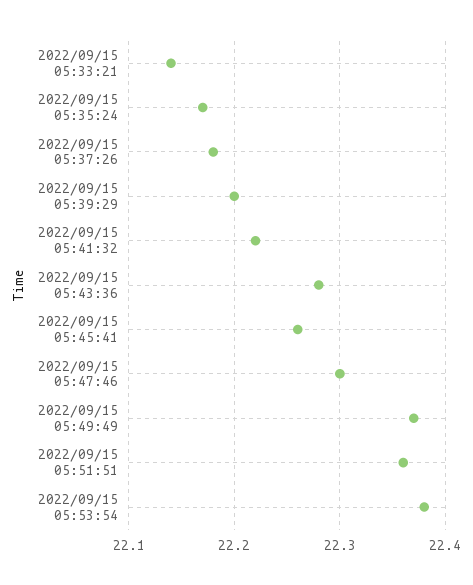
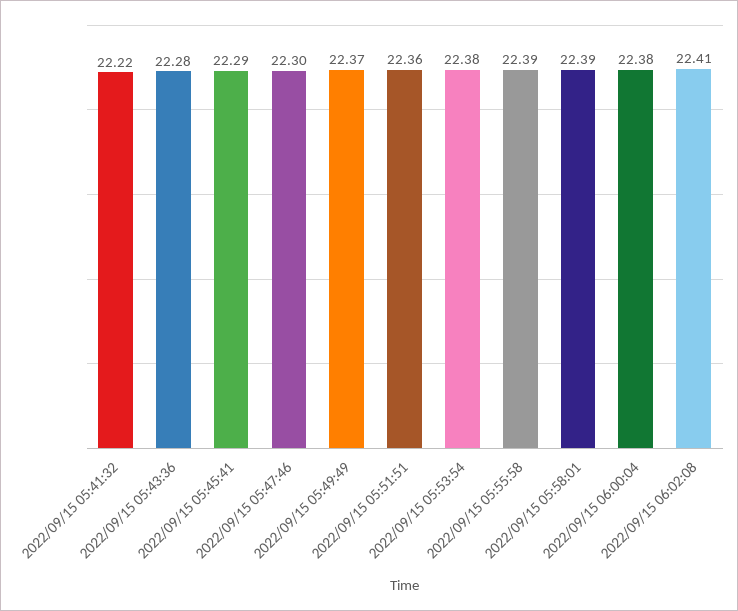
2022/09/15 05:33:21: 22.14 -> none
2022/09/15 05:35:24: 22.17 -> none
2022/09/15 05:37:26: 22.18 -> none
2022/09/15 05:39:29: 22.2 -> none
2022/09/15 05:45:41: 22.26 -> 22.29
2022/09/15 05:55:58: none -> 22.39
2022/09/15 05:58:01: none -> 22.39
2022/09/15 06:00:04: none -> 22.38
2022/09/15 06:02:08: none -> 22.41

